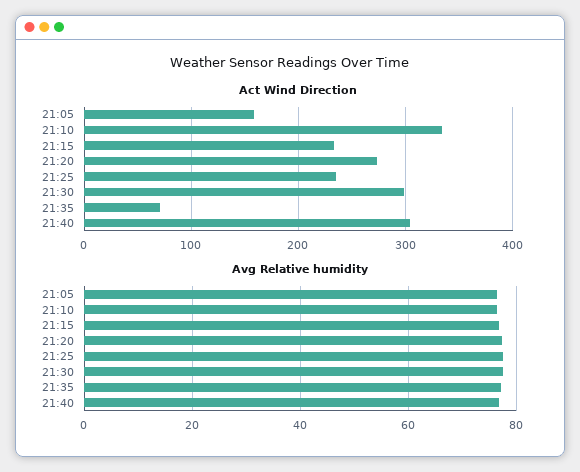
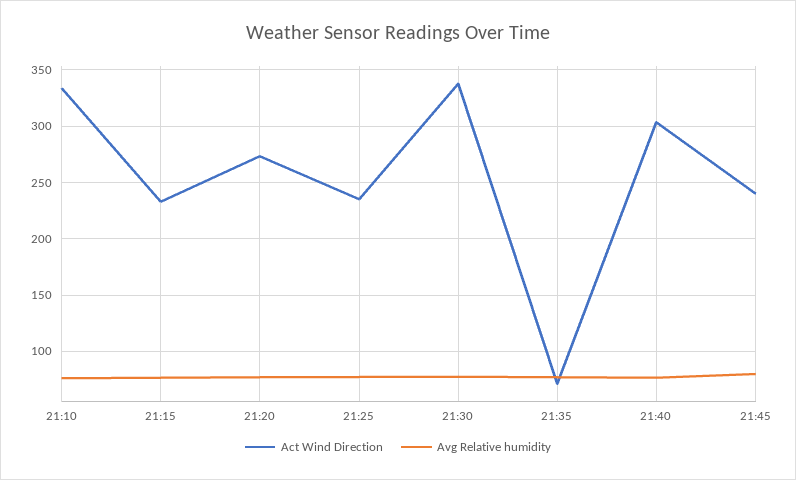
Act Wind Direction, 21:05: 160 -> none
Act Wind Direction, 21:30: 300 -> 340
Avg Relative humidity, 21:05: 76 -> none
Act Wind Direction, 21:45: none -> 240
Avg Relative humidity, 21:45: none -> 80

